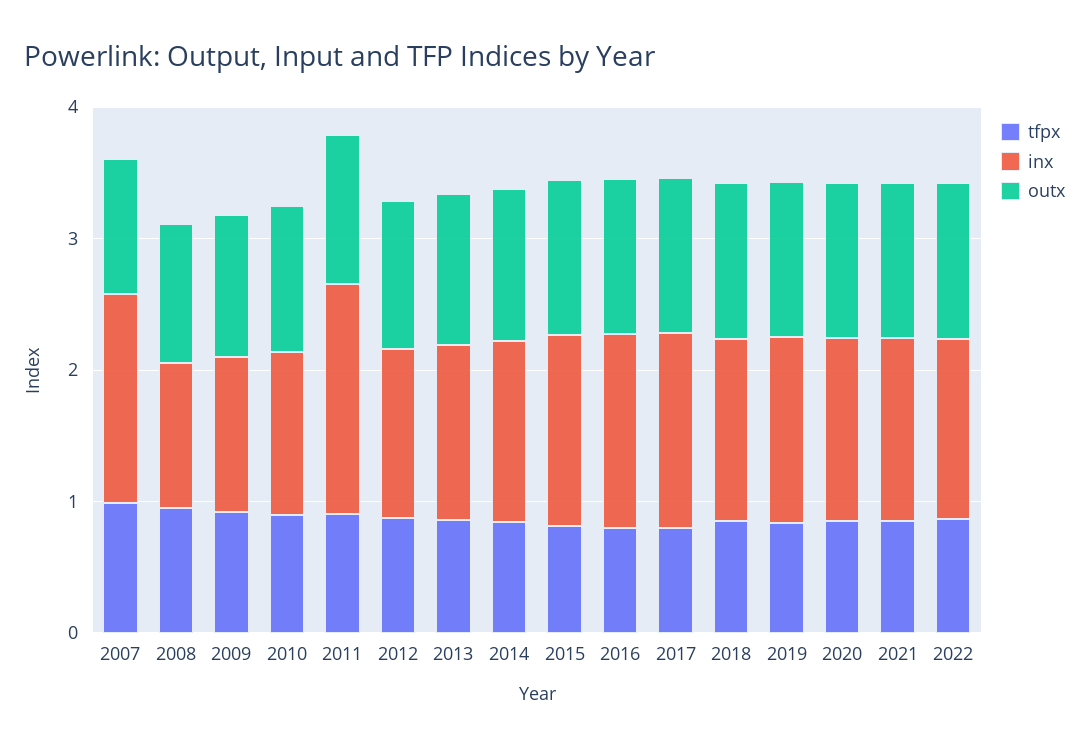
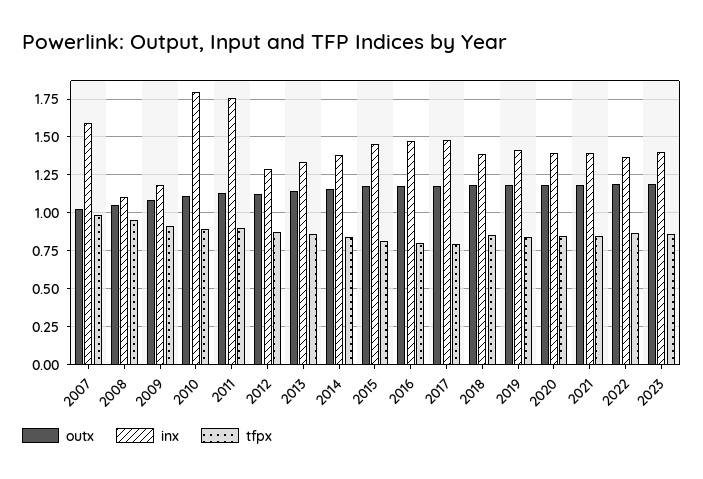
inx, 2010: 1.2 -> 1.8
outx, 2023: none -> 1.2
inx, 2023: none -> 1.4
tfpx, 2023: none -> 0.85

